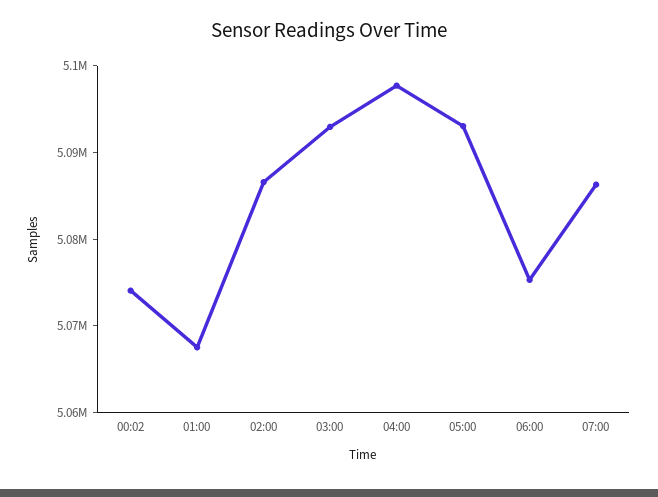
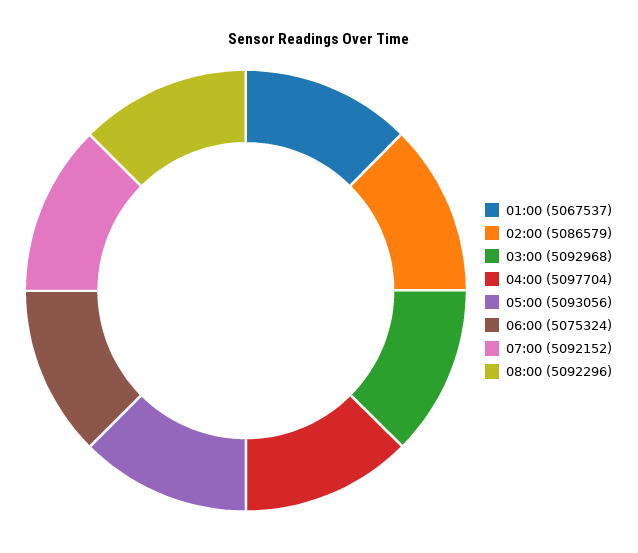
00:02: 5074000 -> none
07:00: 5086000 -> 5092152
08:00: none -> 5092296

